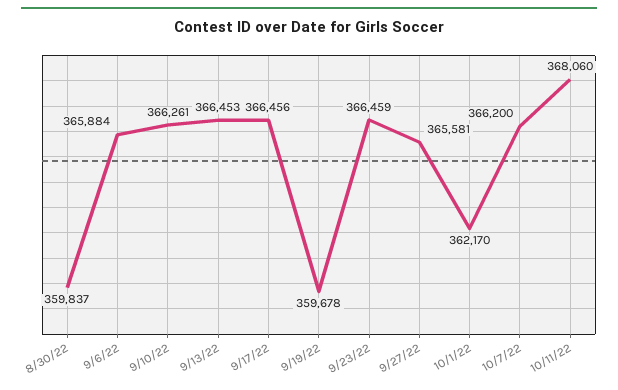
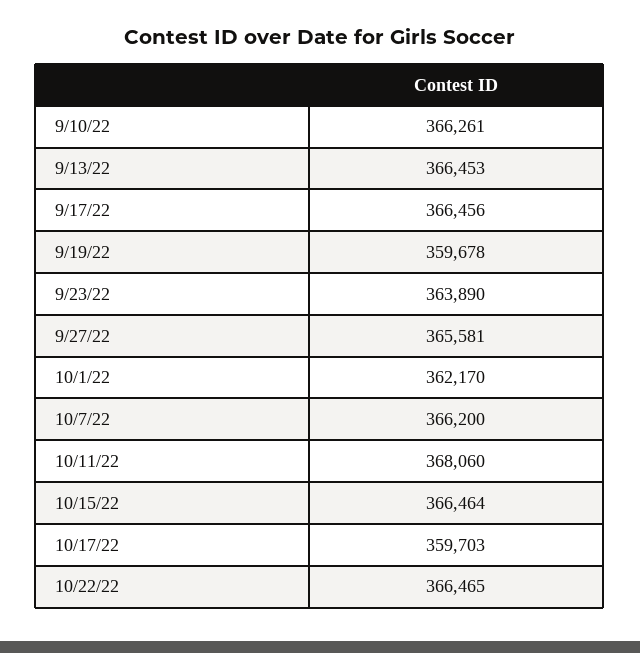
8/30/22: 359837 -> none
9/6/22: 365884 -> none
9/23/22: 366459 -> 363890
10/15/22: none -> 366464
10/17/22: none -> 359703
10/22/22: none -> 366465

